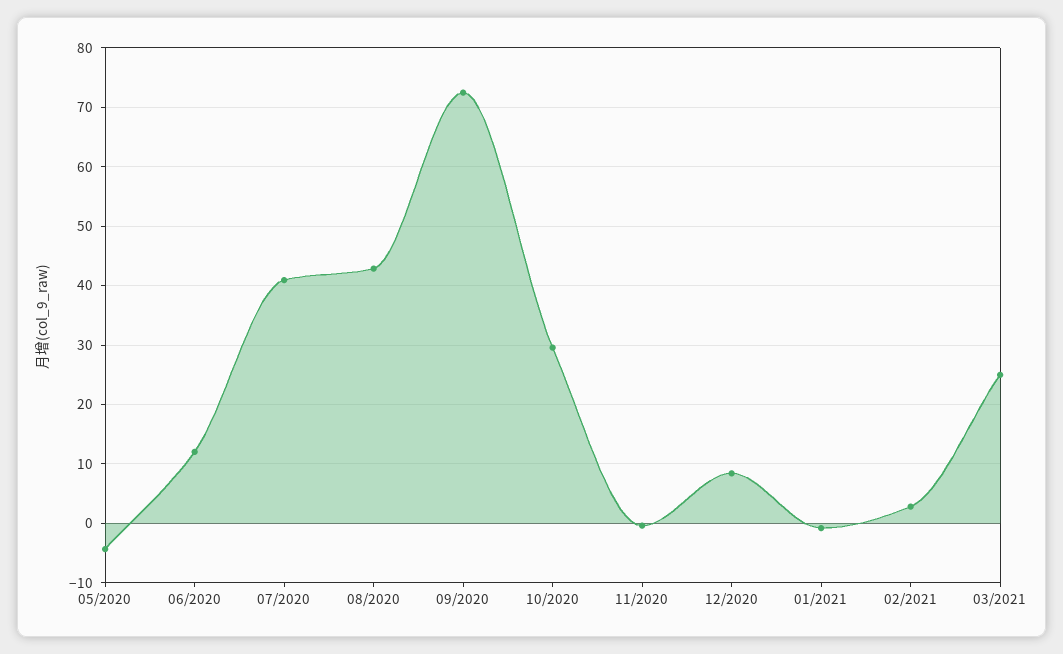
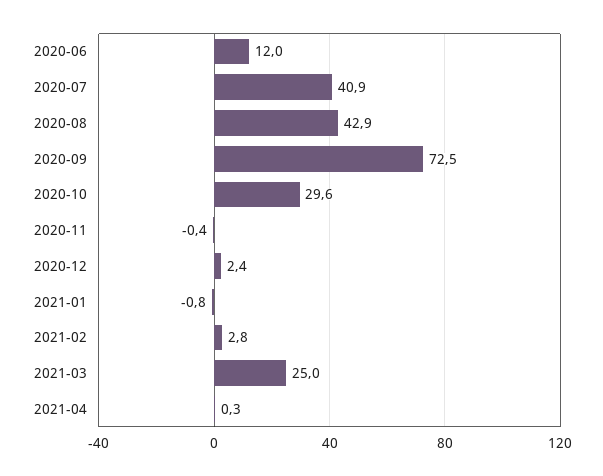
05/2020: -4 -> none
12/2020: 8 -> 2.4
2021-04: none -> 0.3

